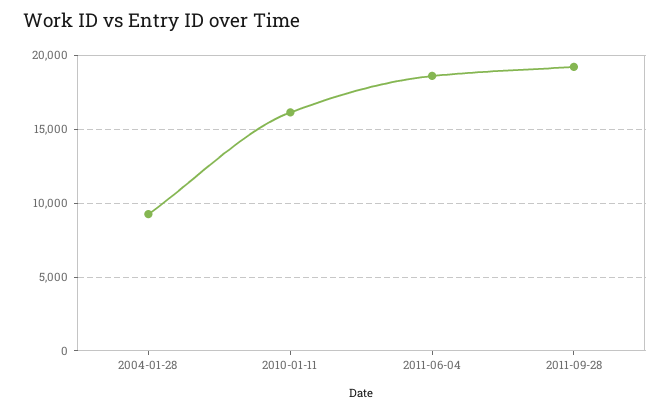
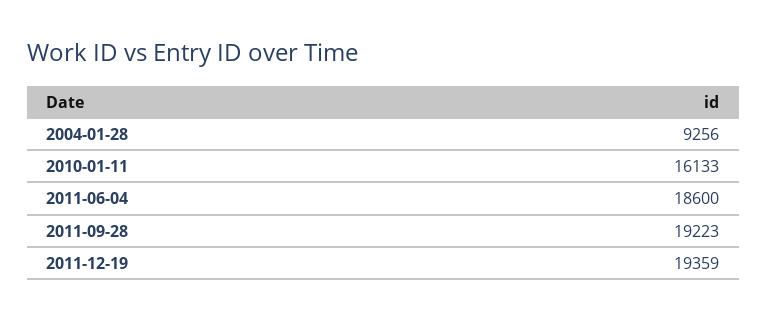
2011-12-19: none -> 19359

